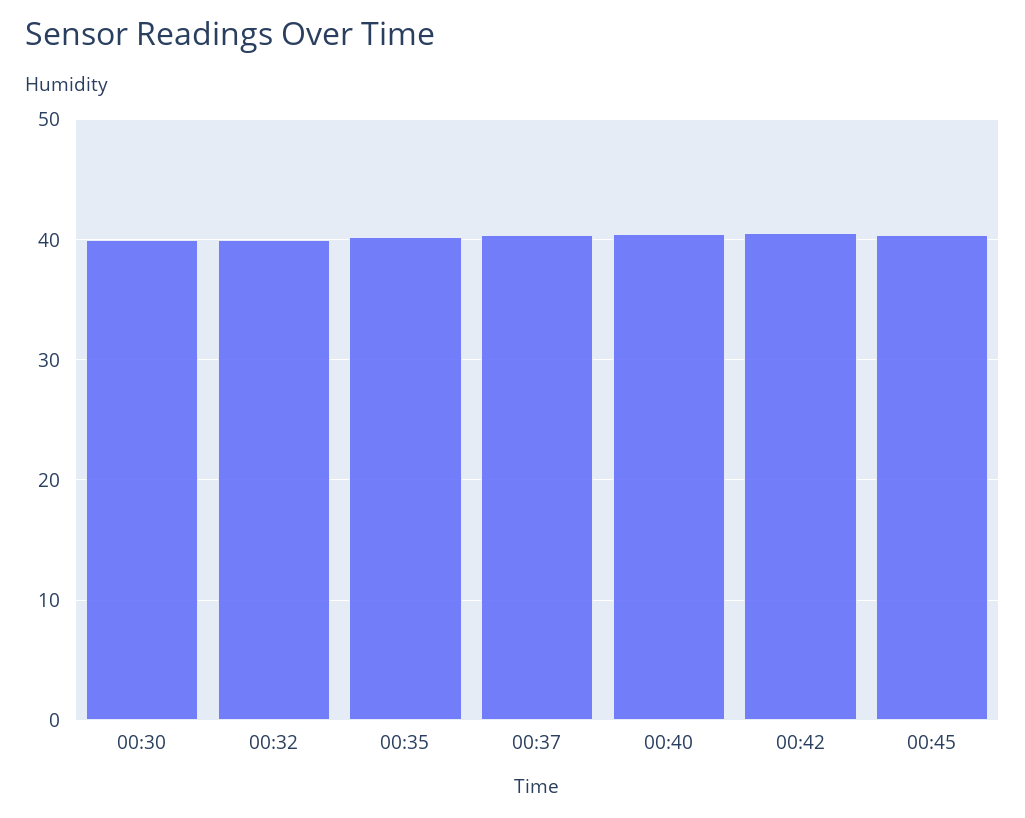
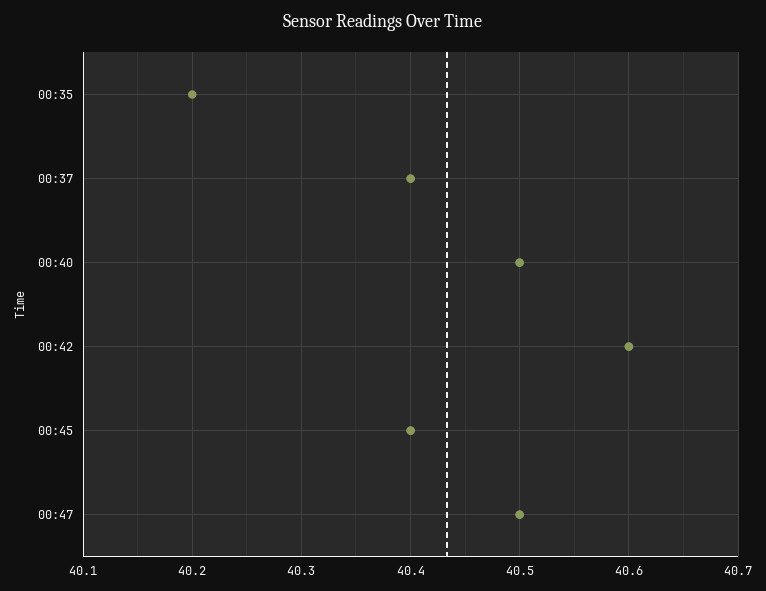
00:30: 40 -> none
00:32: 40 -> none
00:47: none -> 40.5

